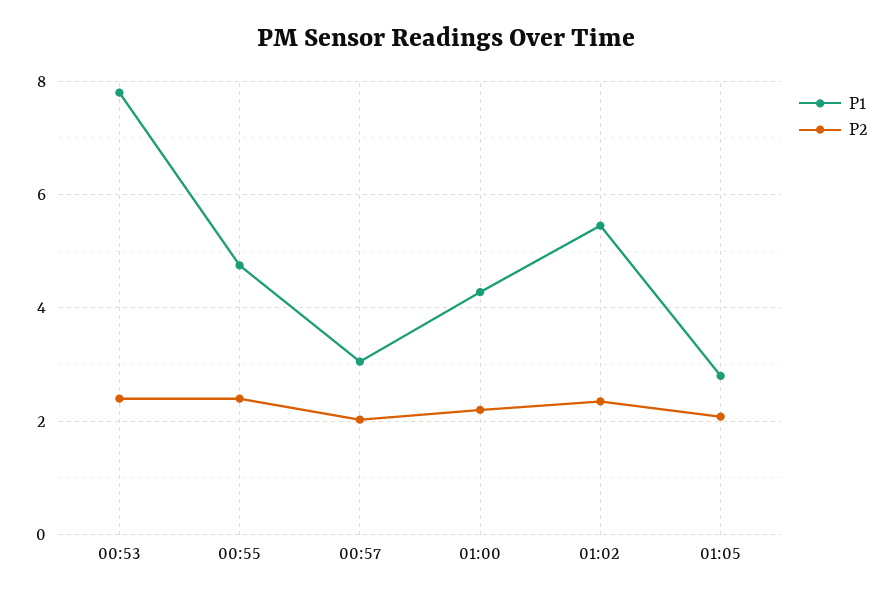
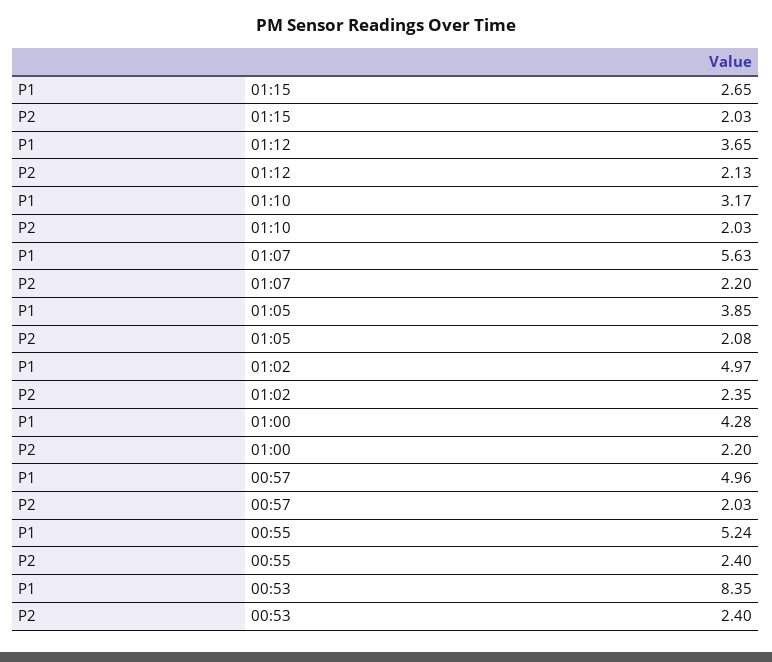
P1, 00:53: 7.8 -> 8.35
P1, 00:55: 4.8 -> 5.24
P1, 00:57: 3 -> 4.96
P1, 01:02: 5.4 -> 4.97
P1, 01:05: 2.8 -> 3.85
P1, 01:15: none -> 2.65
P2, 01:15: none -> 2.03
P1, 01:12: none -> 3.65
P2, 01:12: none -> 2.13
P1, 01:10: none -> 3.17
P2, 01:10: none -> 2.03
P1, 01:07: none -> 5.63
P2, 01:07: none -> 2.2

